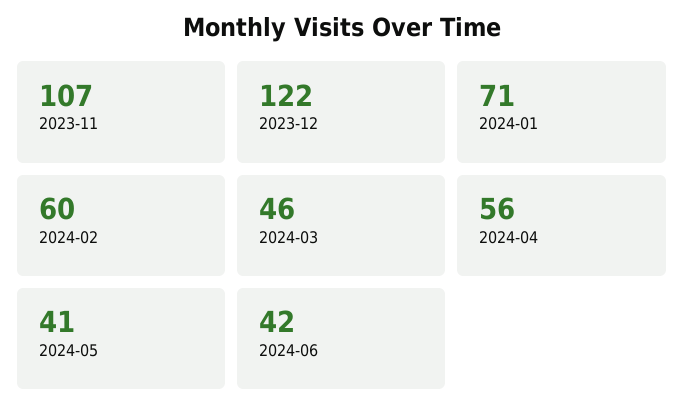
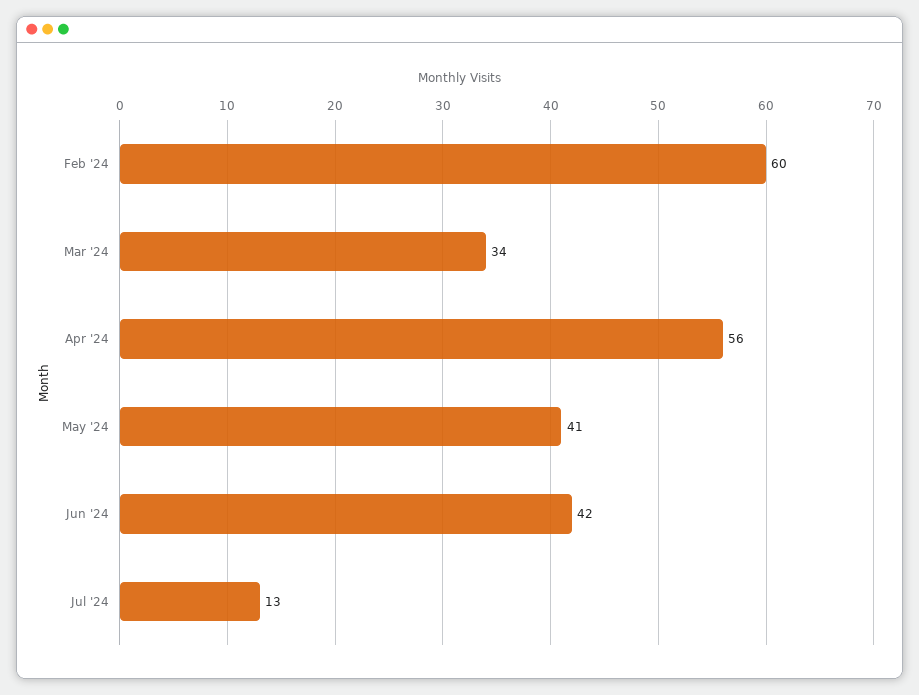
2023-11: 107 -> none
2023-12: 122 -> none
2024-01: 71 -> none
2024-03: 46 -> 34
Jul '24: none -> 13

